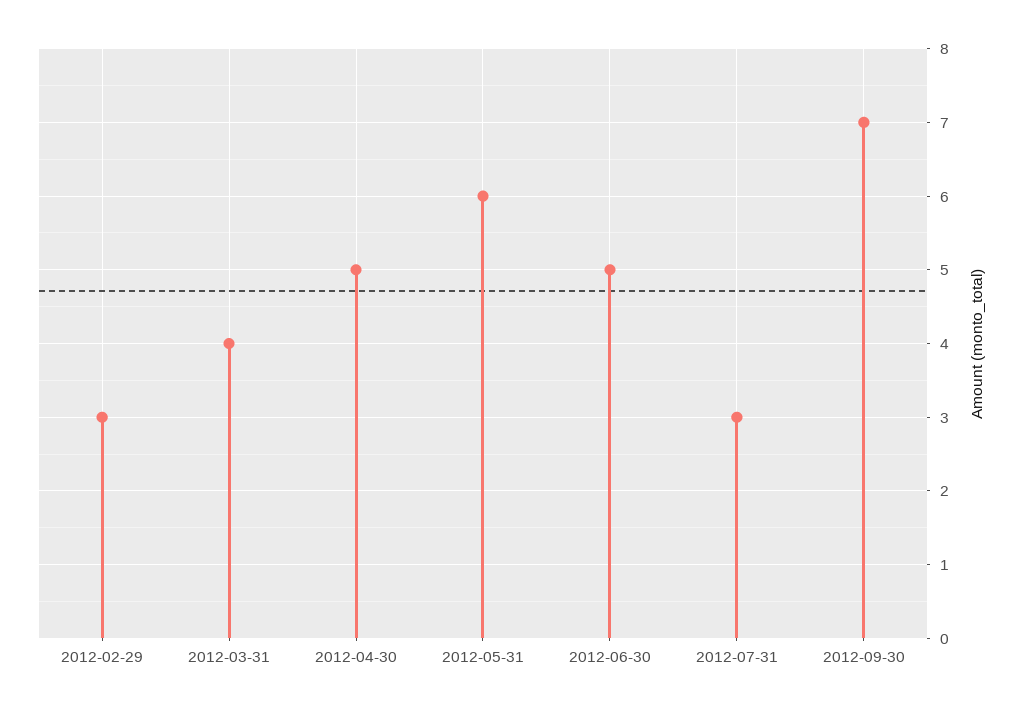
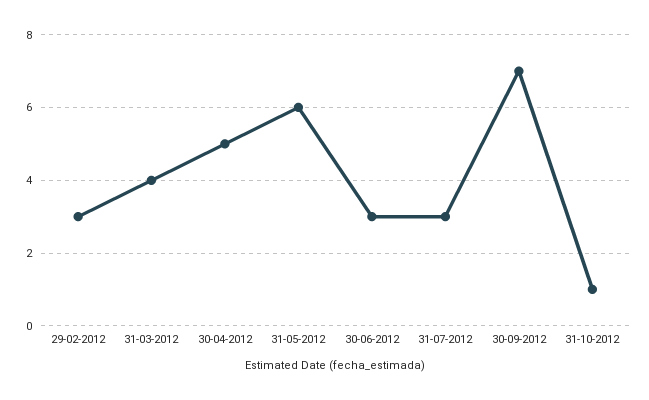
2012-06-30: 5 -> 3
31-10-2012: none -> 1

